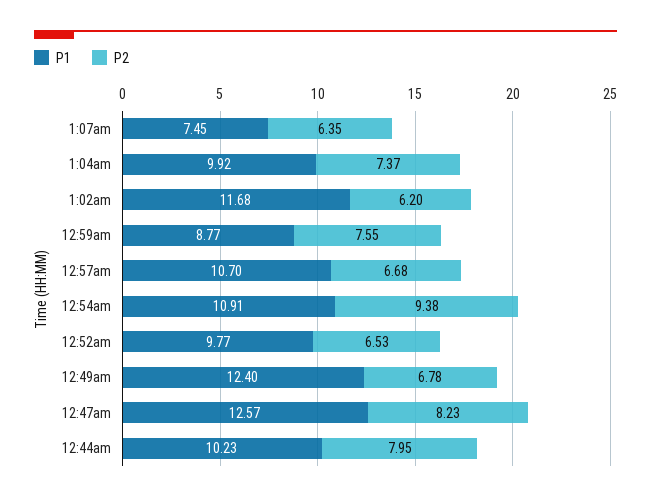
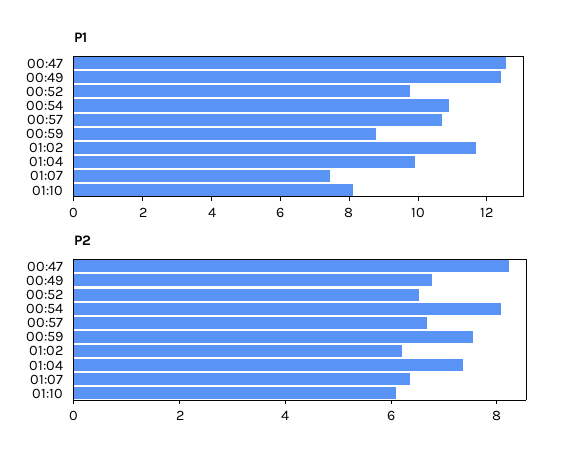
P2, 12:54am: 9.38 -> 8
P1, 12:44am: 10.23 -> none
P2, 12:44am: 7.95 -> none
P1, 01:10: none -> 8
P2, 01:10: none -> 6

